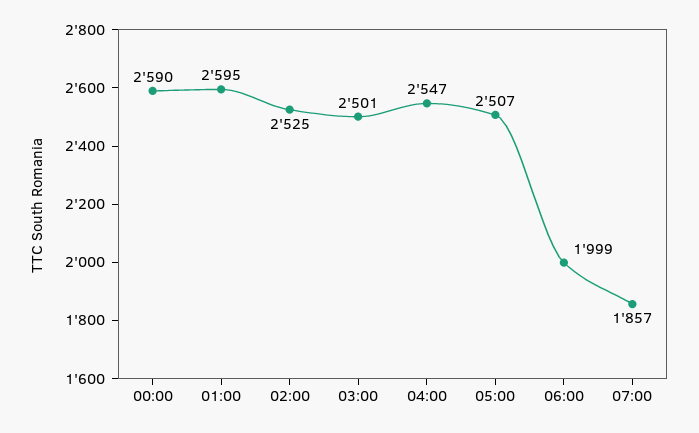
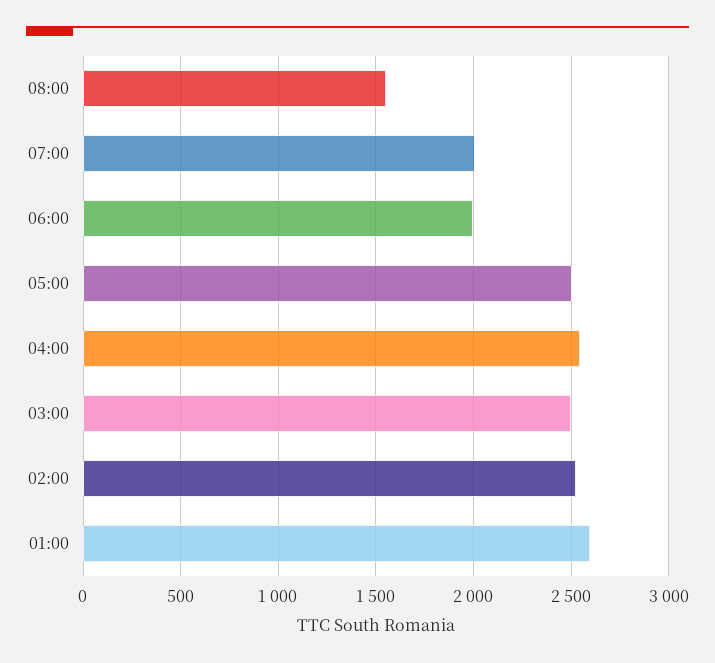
00:00: 2590 -> none
07:00: 1857 -> 2000
08:00: none -> 1550

